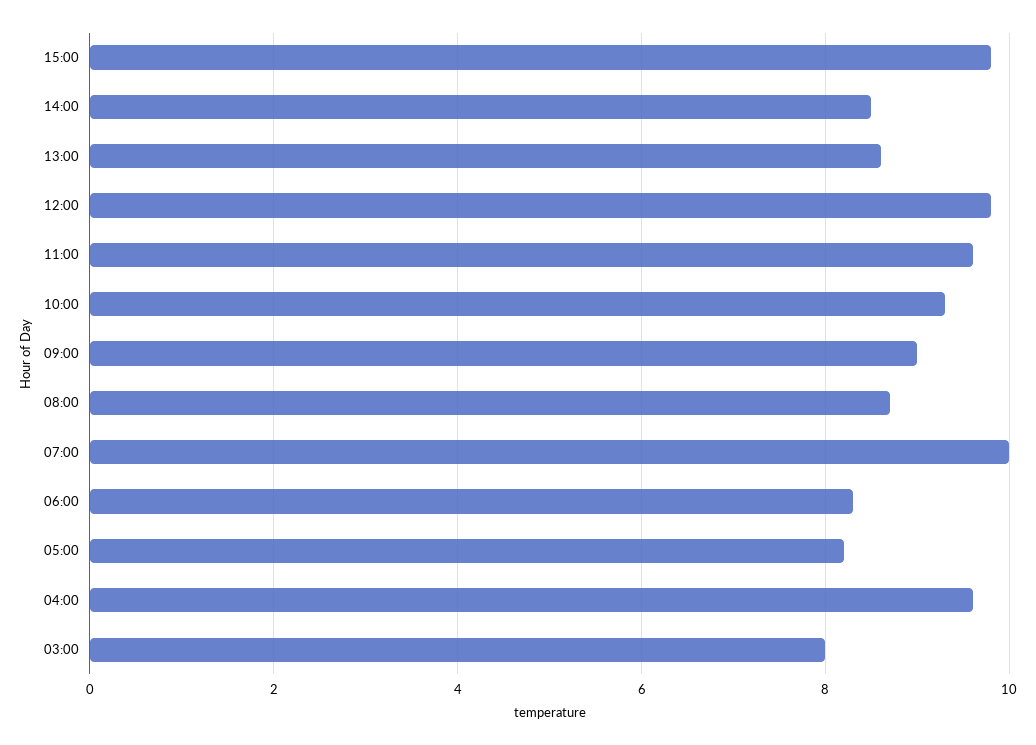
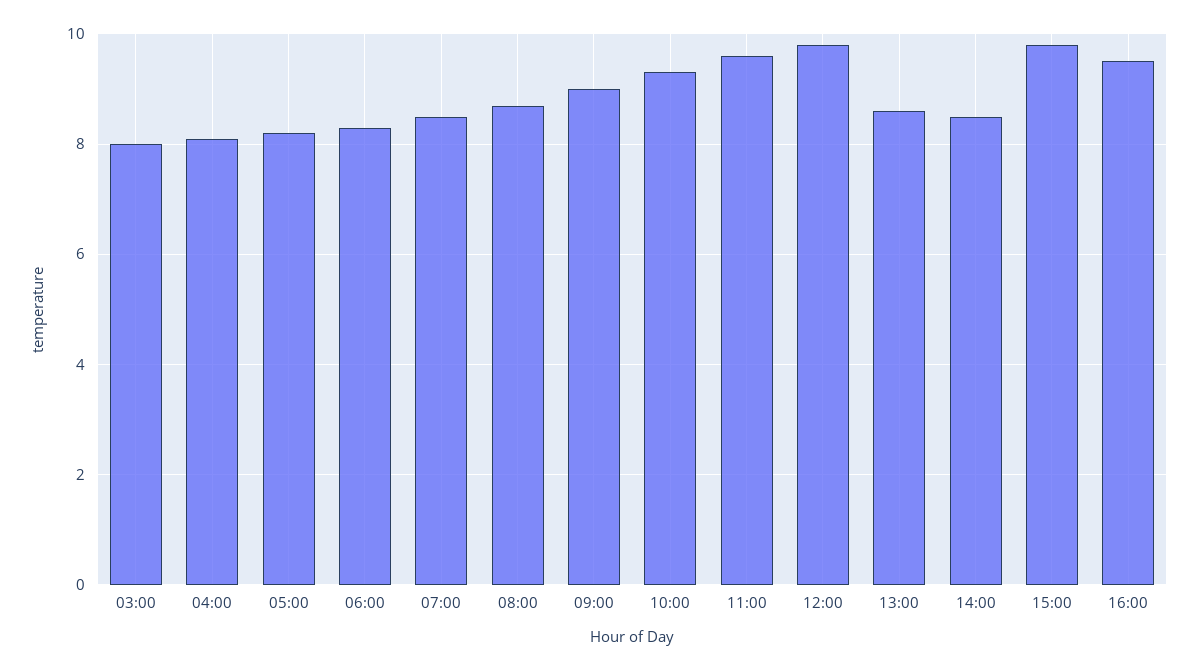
07:00: 10 -> 8.5
04:00: 9.5 -> 8
16:00: none -> 9.5

